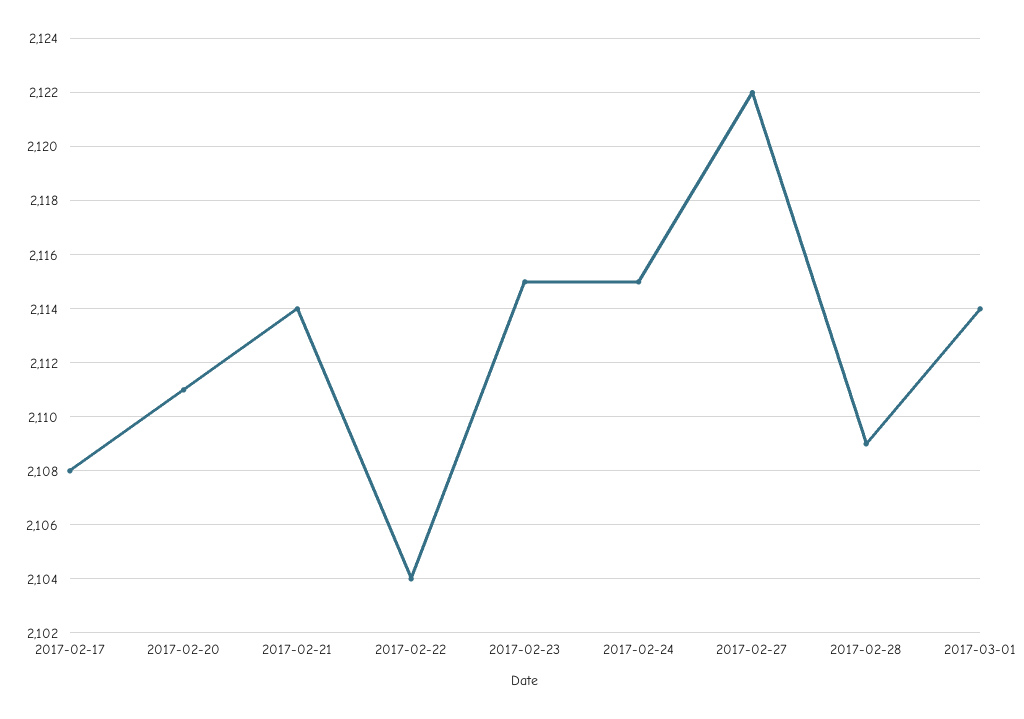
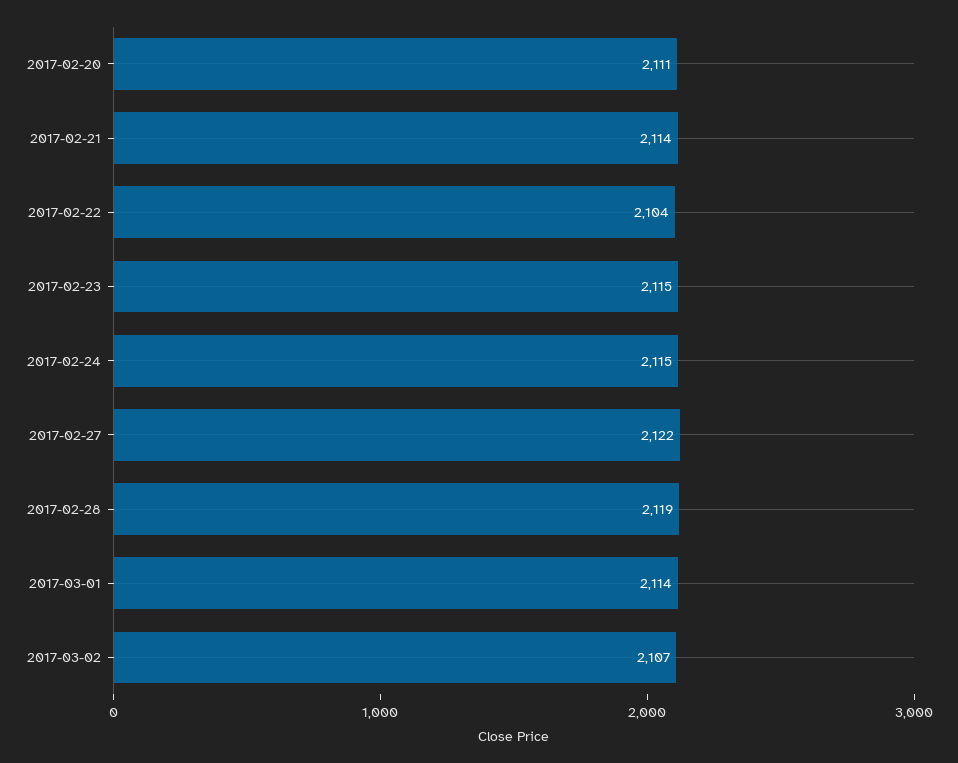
2017-02-17: 2108 -> none
2017-02-28: 2109 -> 2119
2017-03-02: none -> 2107

